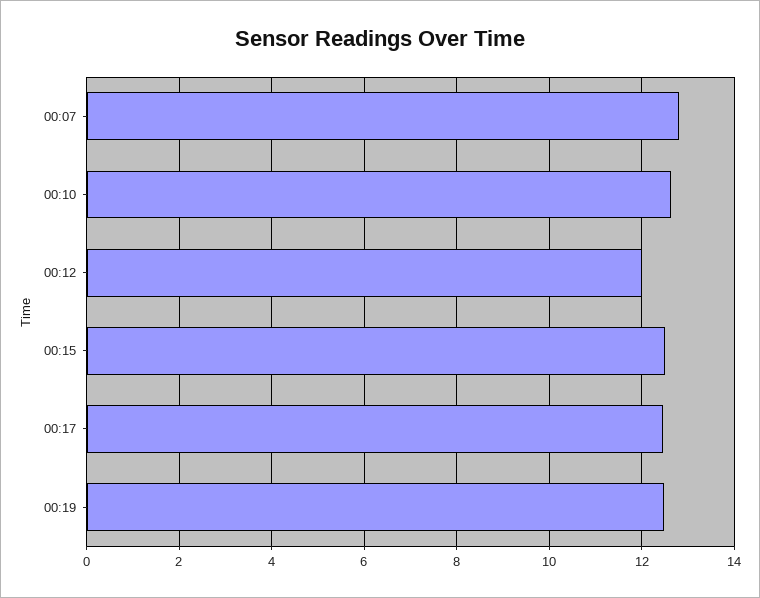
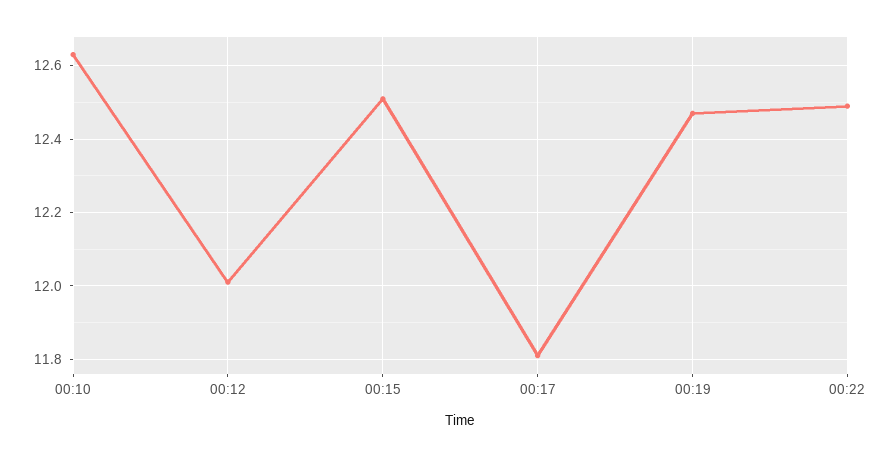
00:07: 12.8 -> none
00:17: 12.4 -> 11.8
00:22: none -> 12.5

